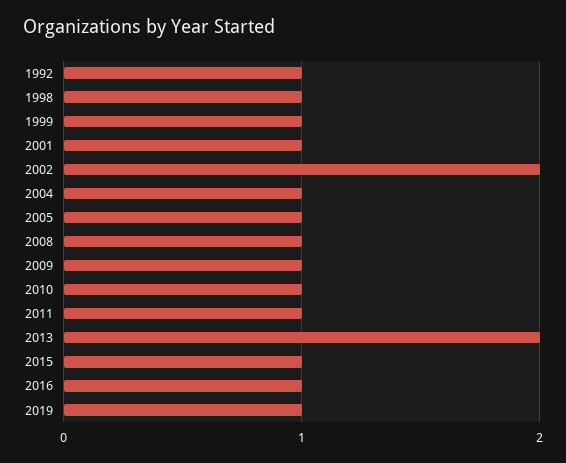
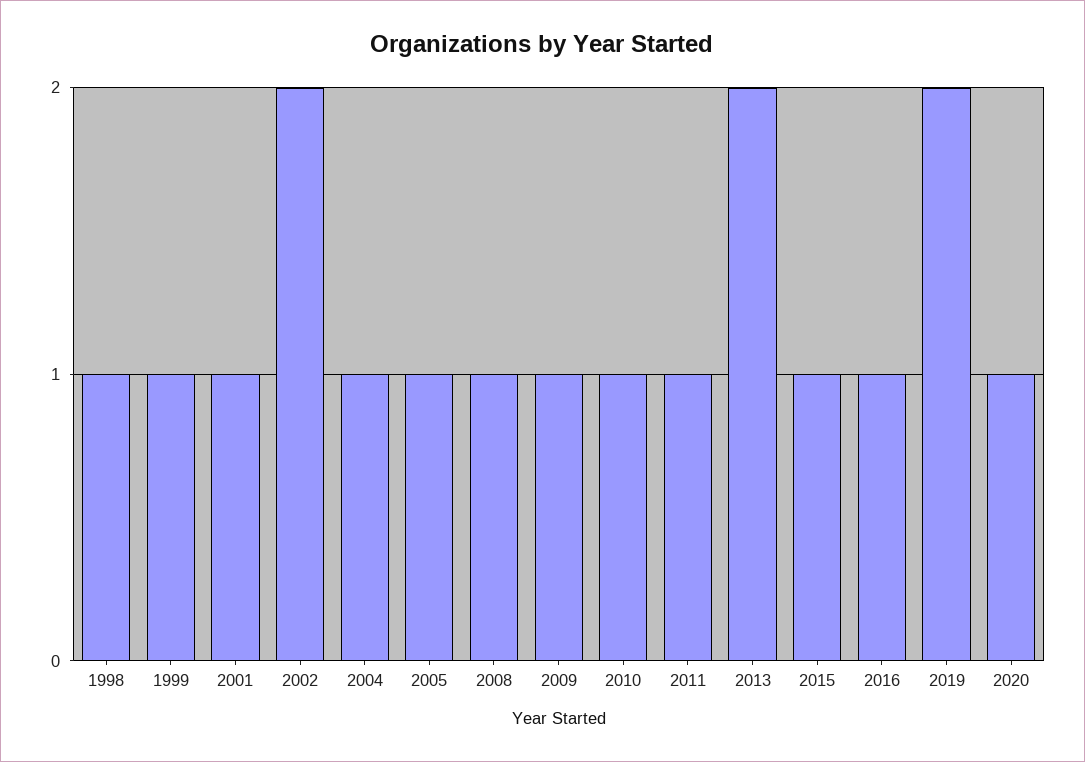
1992: 1 -> none
2019: 1 -> 2
2020: none -> 1

